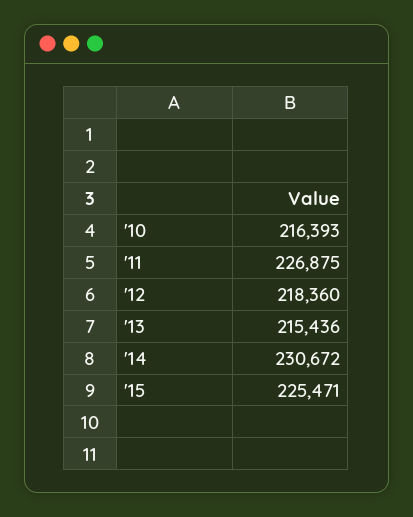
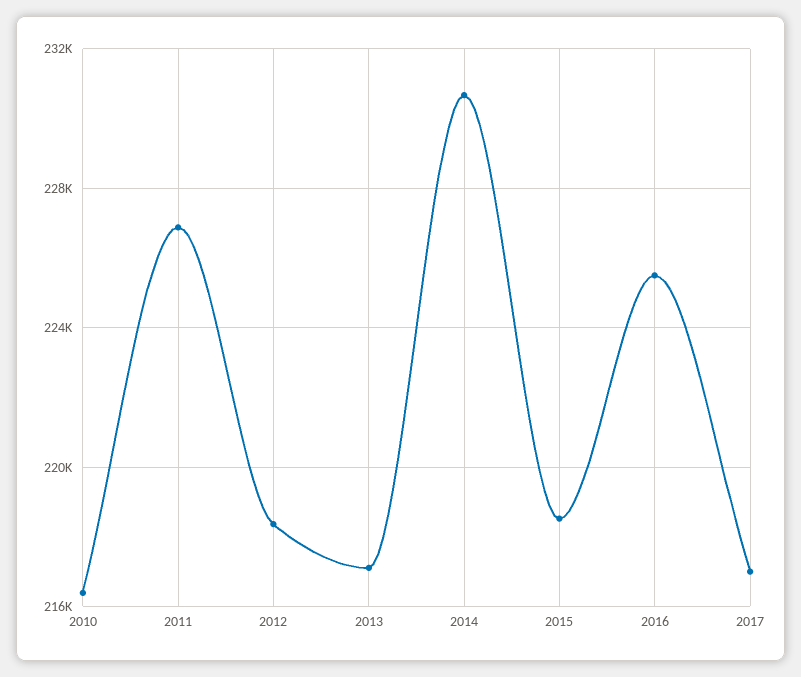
'13: 215436 -> 217000
'15: 225471 -> 218500
2016: none -> 225500
2017: none -> 217000

